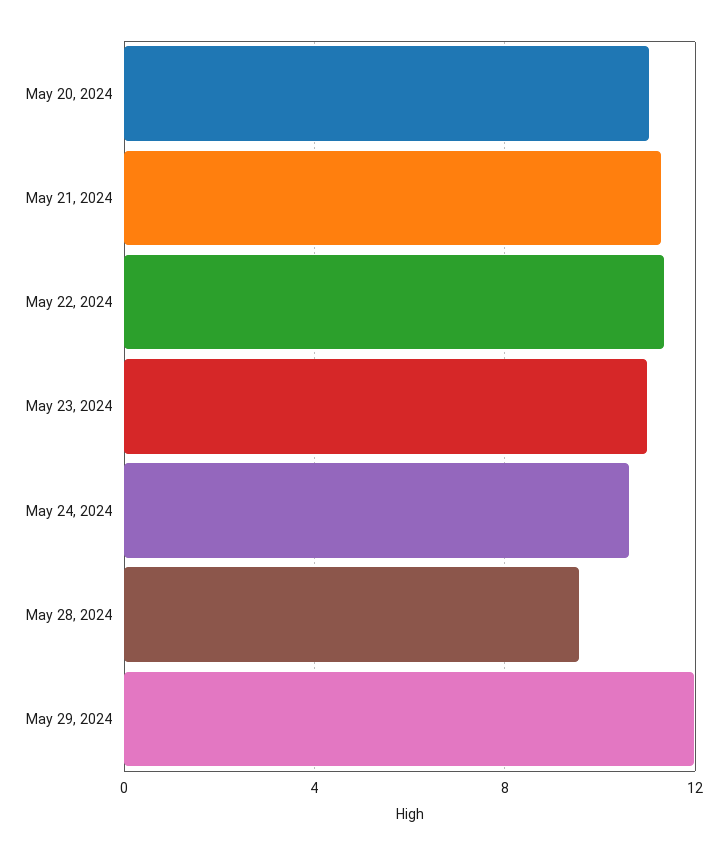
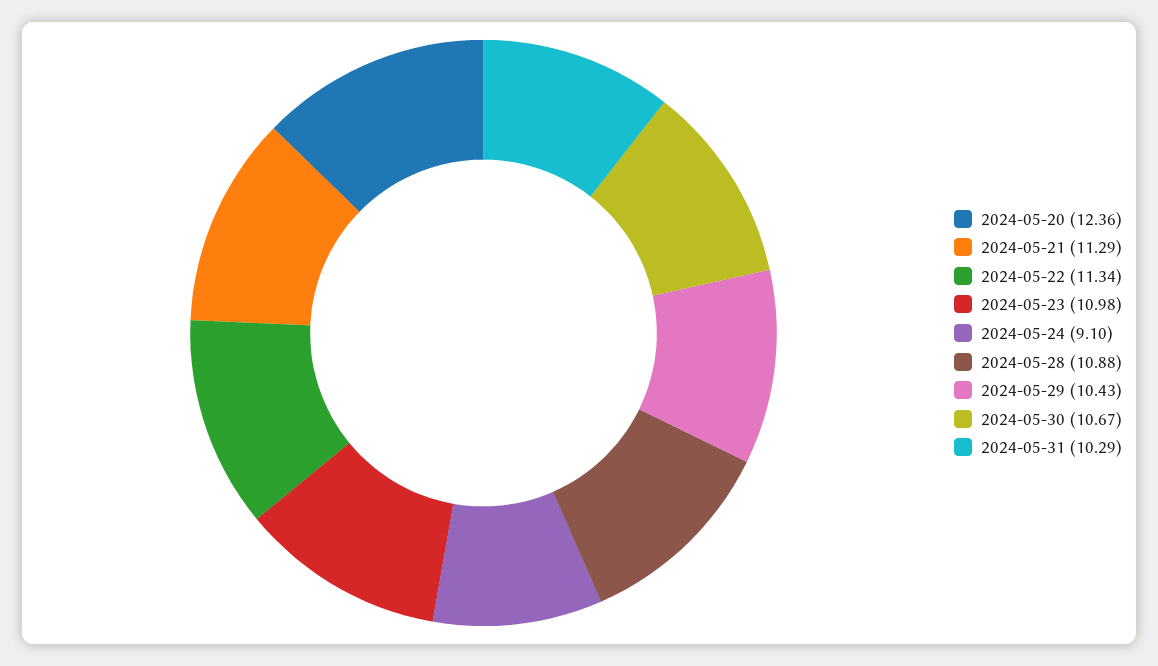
May 20, 2024: 11 -> 12.36
May 24, 2024: 10.5 -> 9.1
May 28, 2024: 9.5 -> 10.88
May 29, 2024: 12 -> 10.43
2024-05-30: none -> 10.67
2024-05-31: none -> 10.29

